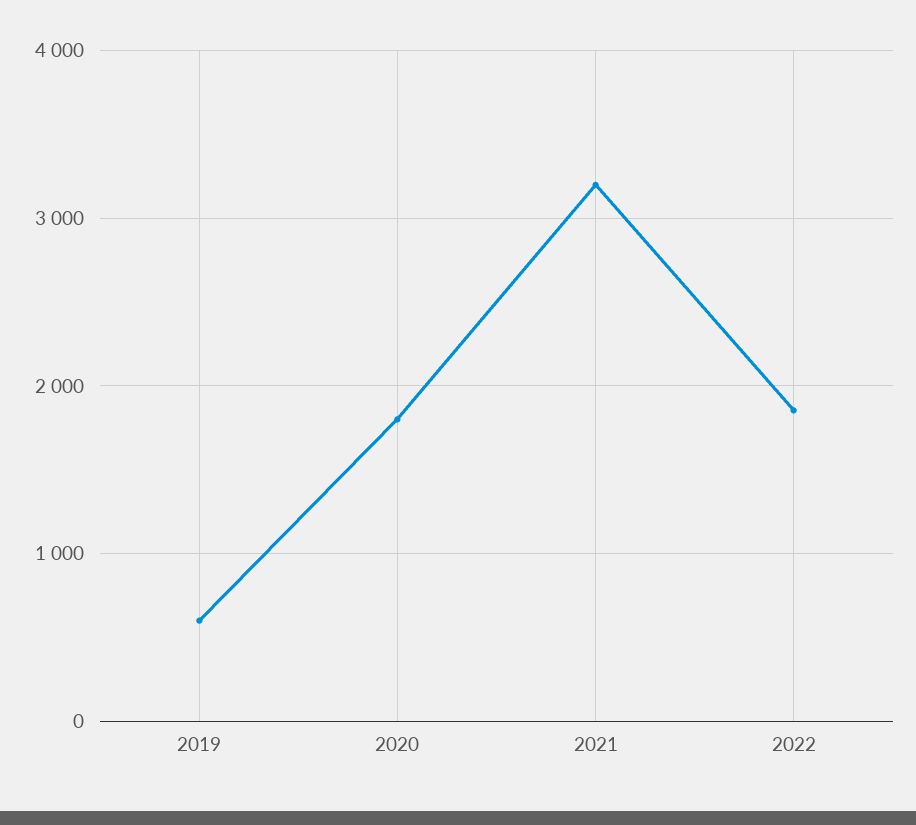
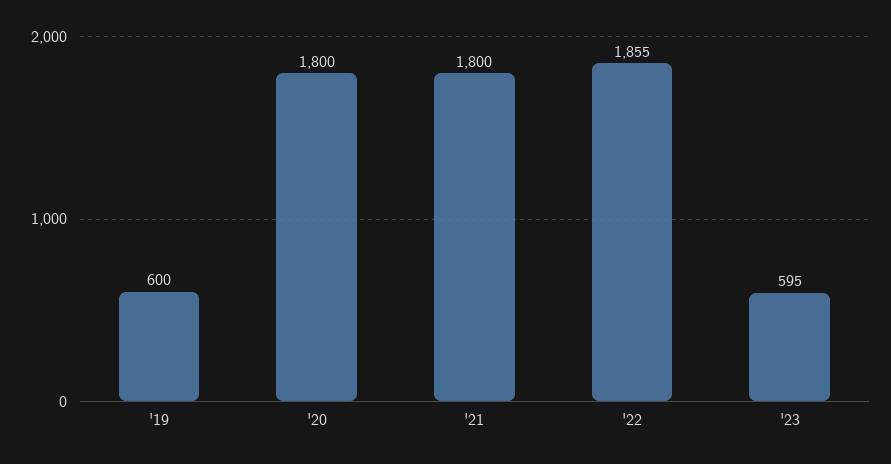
2021: 3200 -> 1800
'23: none -> 595

